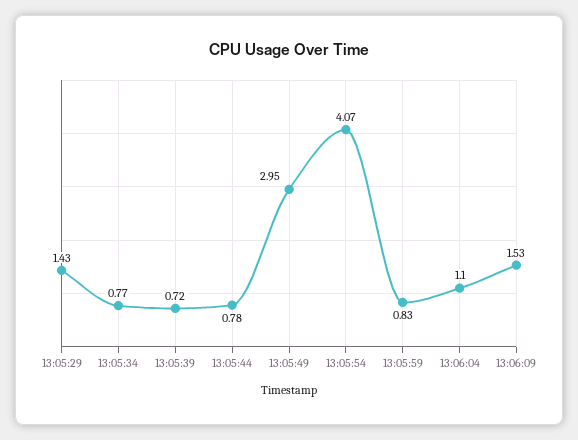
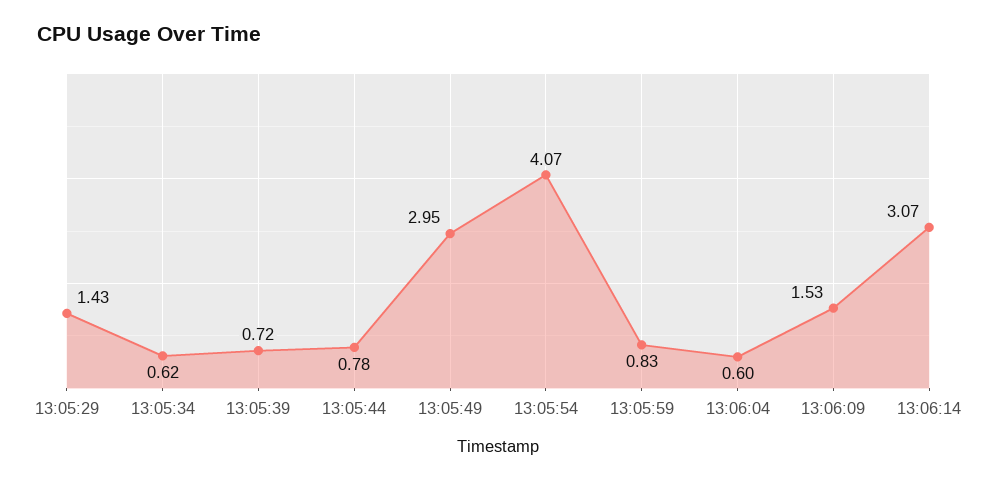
13:05:34: 0.77 -> 0.62
13:06:04: 1.1 -> 0.6
13:06:14: none -> 3.07

